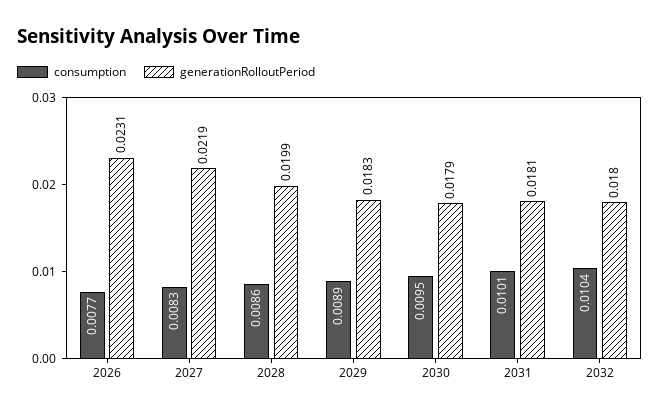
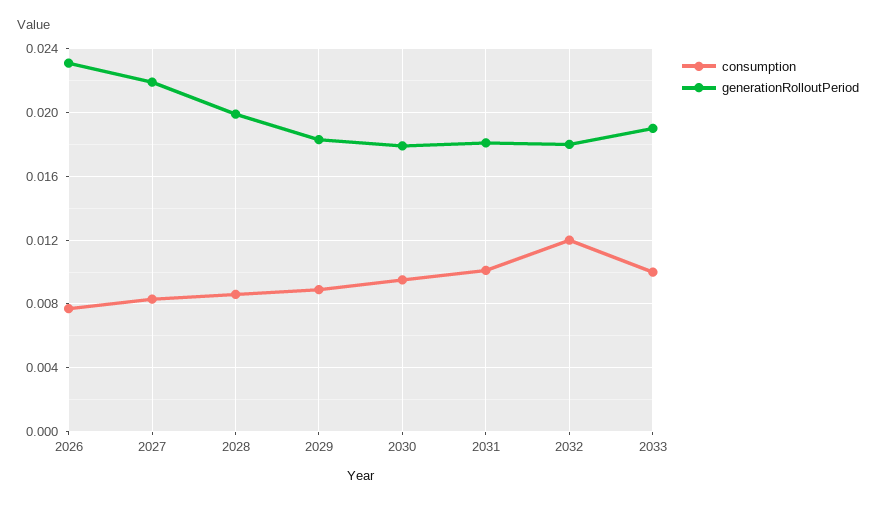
consumption, 2032: 0.0104 -> 0.012
consumption, 2033: none -> 0.01
generationRolloutPeriod, 2033: none -> 0.019

